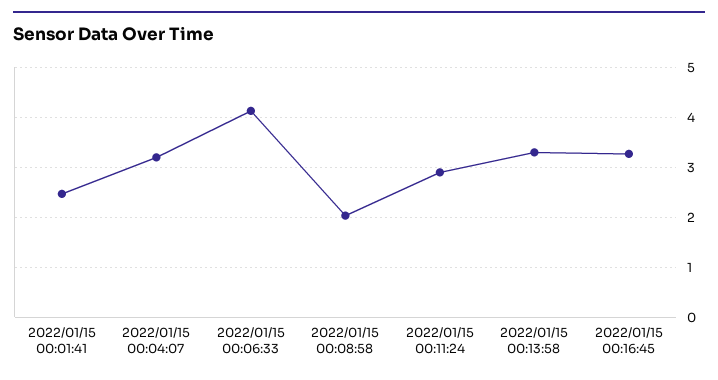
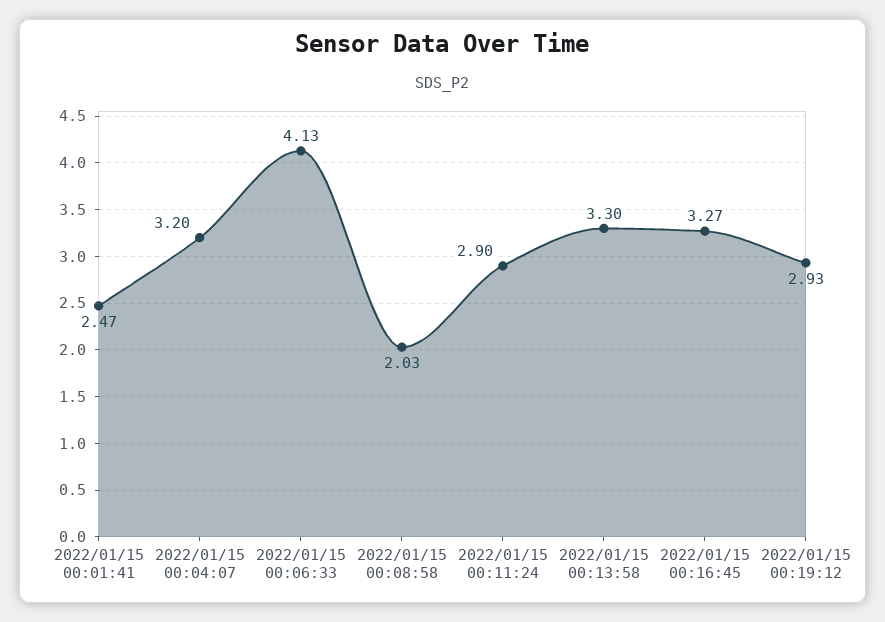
2022/01/15 00:19:12: none -> 2.93

